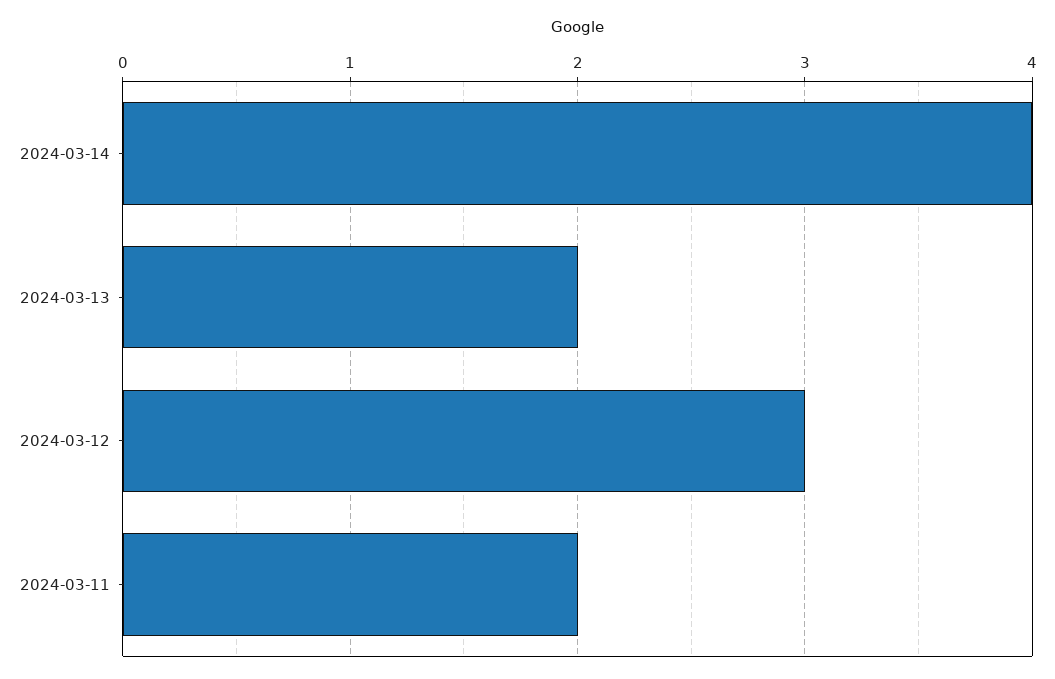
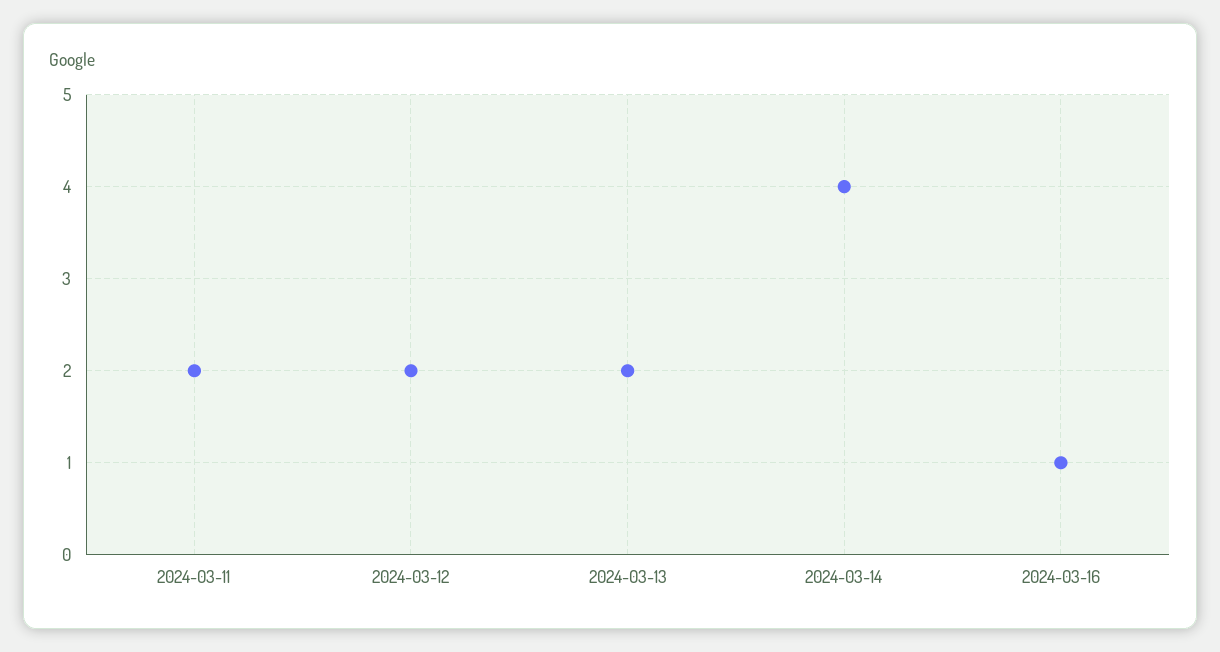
2024-03-12: 3 -> 2
2024-03-16: none -> 1

